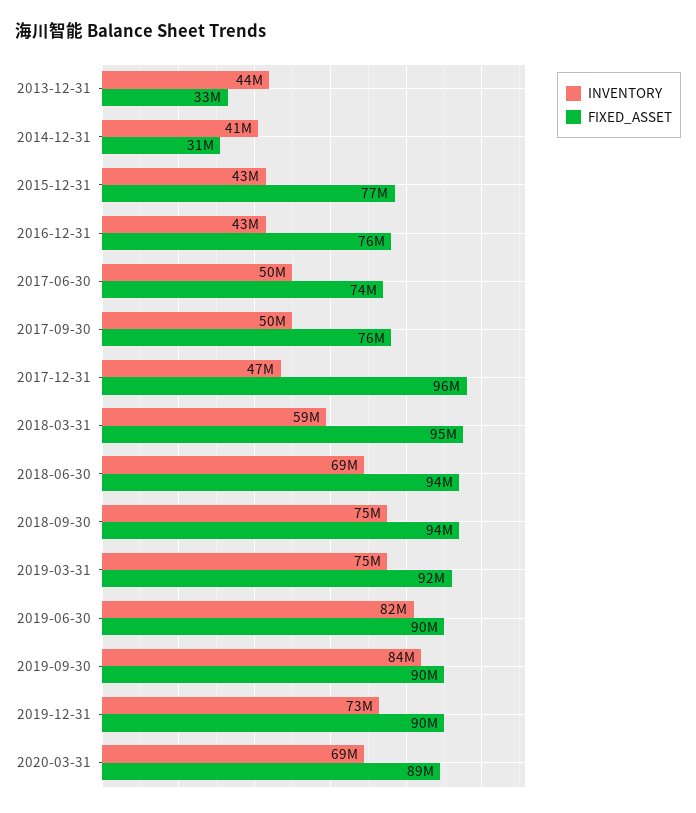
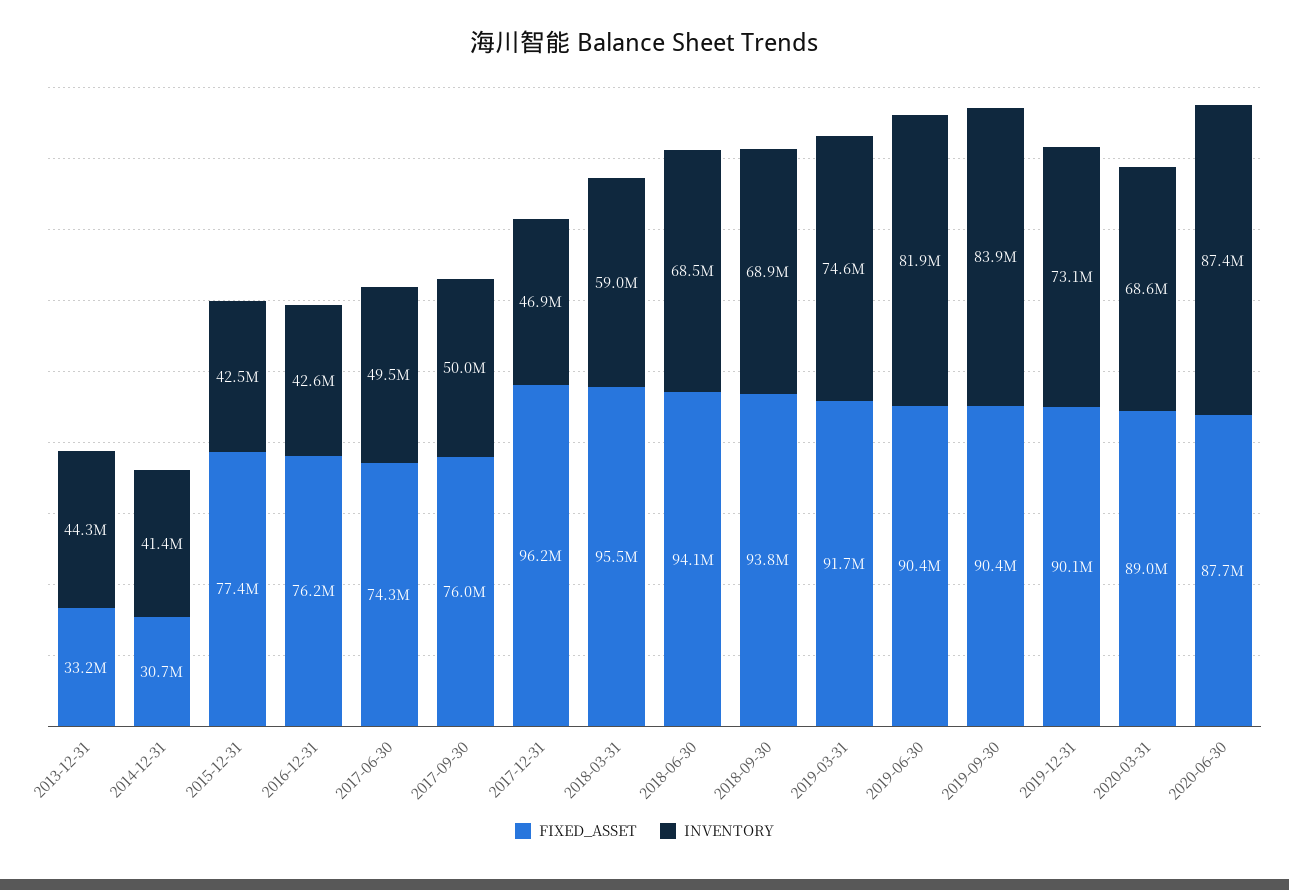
INVENTORY, 2018-09-30: 75000000 -> 68900000
FIXED_ASSET, 2020-06-30: none -> 87700000
INVENTORY, 2020-06-30: none -> 87400000

